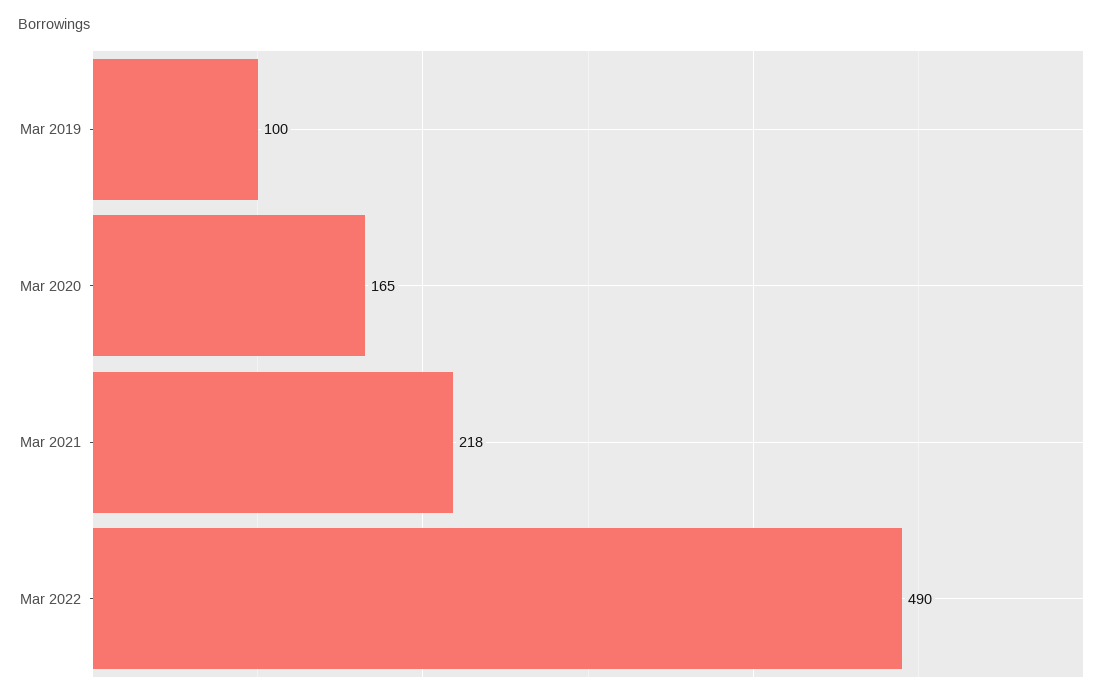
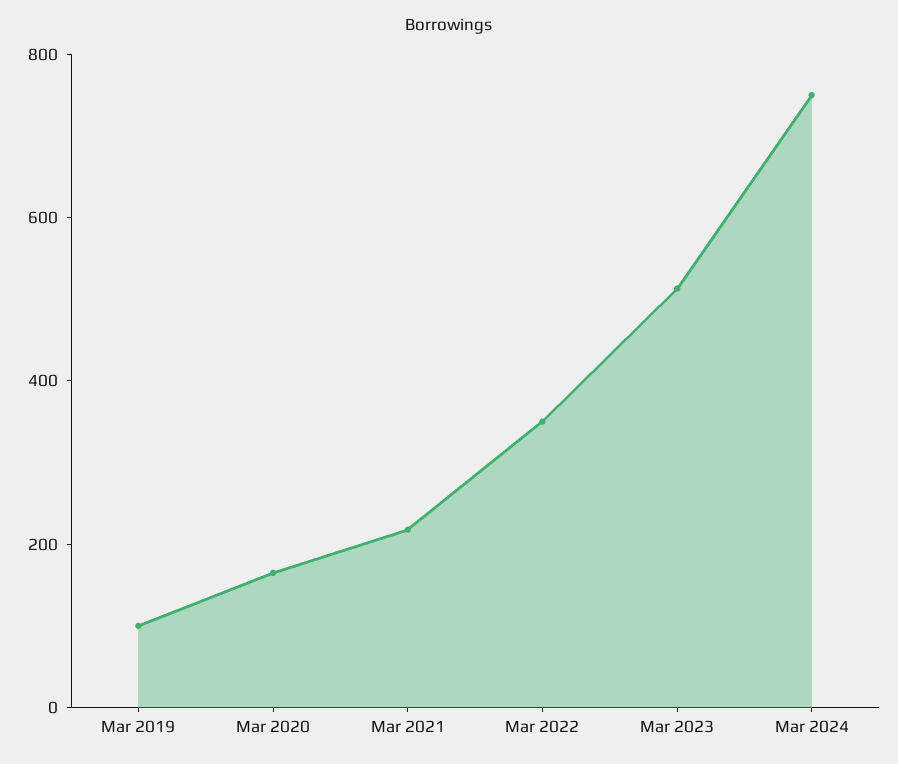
Mar 2022: 490 -> 350
Mar 2023: none -> 500
Mar 2024: none -> 750

